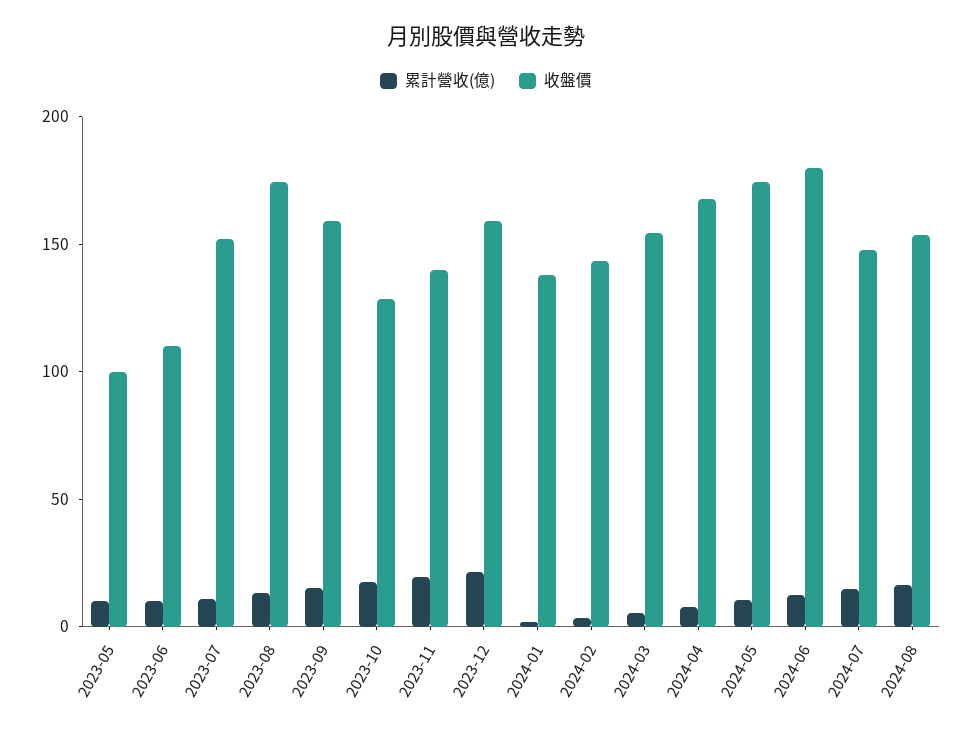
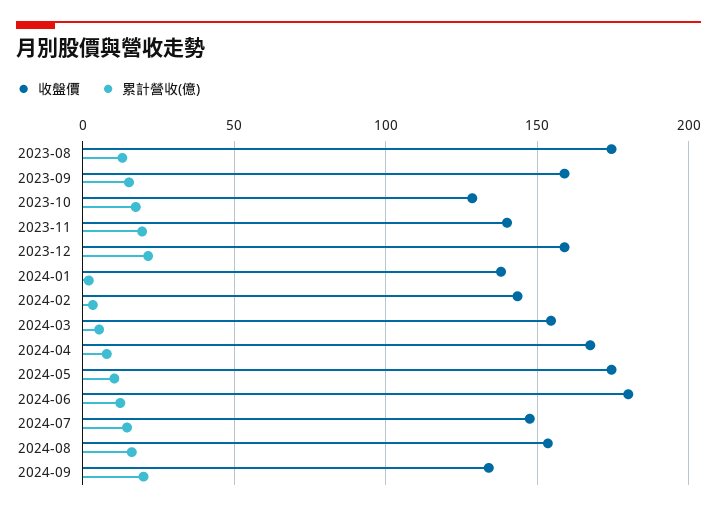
累計營收(億), 2023-05: 10 -> none
收盤價, 2023-05: 100 -> none
累計營收(億), 2023-06: 10 -> none
收盤價, 2023-06: 110 -> none
累計營收(億), 2023-07: 10 -> none
收盤價, 2023-07: 150 -> none
收盤價, 2024-09: none -> 135
累計營收(億), 2024-09: none -> 20

